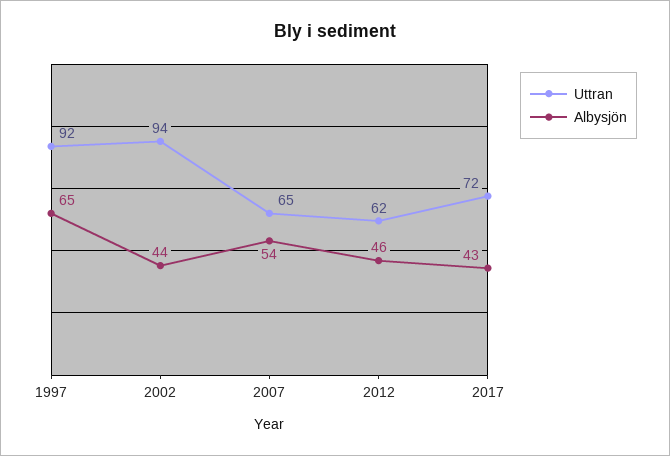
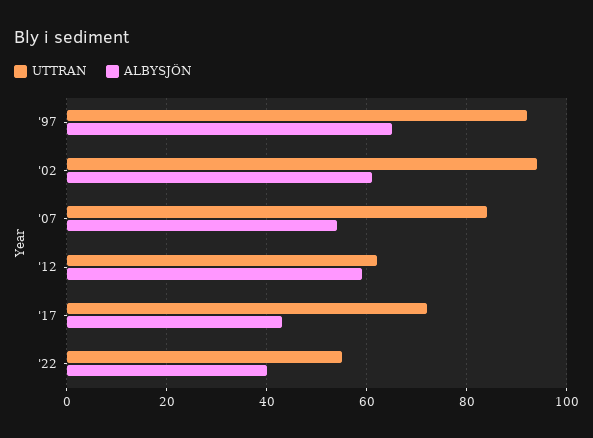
Albysjön, 2002: 44 -> 60
Uttran, 2007: 65 -> 85
Albysjön, 2012: 46 -> 60
Uttran, '22: none -> 55
Albysjön, '22: none -> 40

